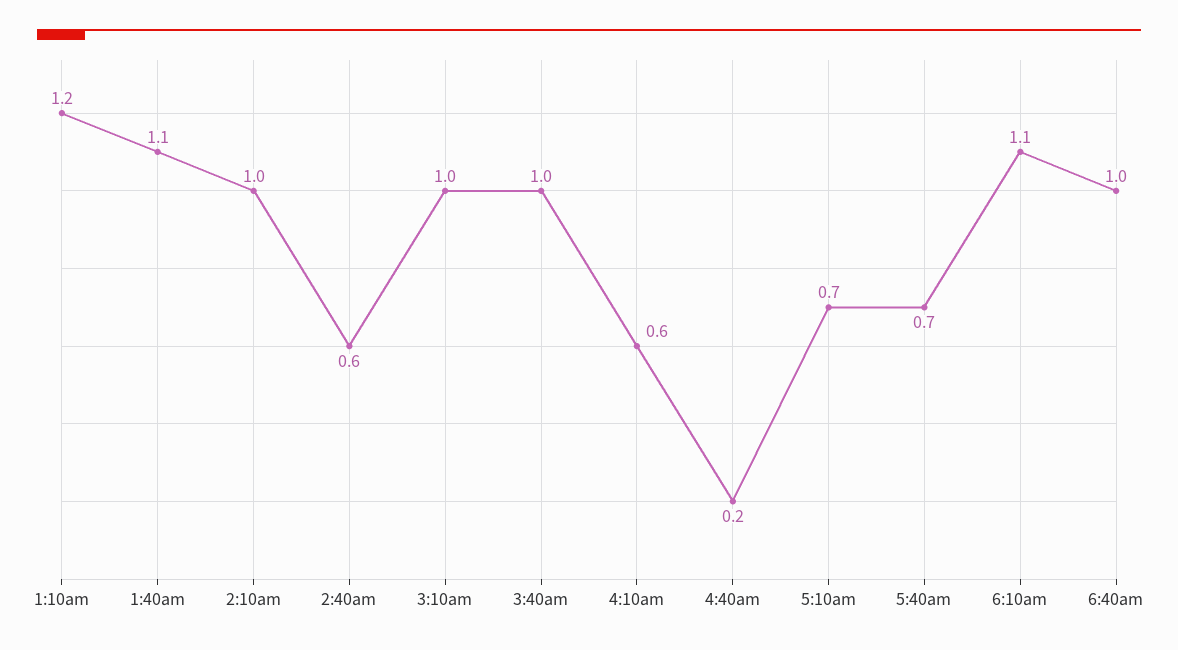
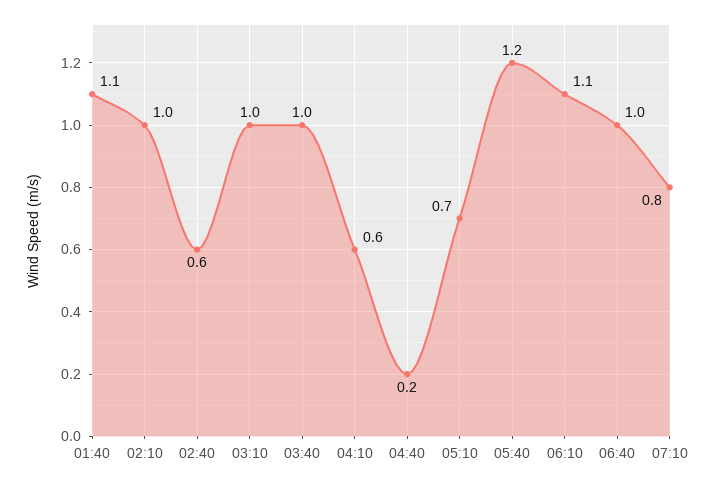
1:10am: 1.2 -> none
5:40am: 0.7 -> 1.2
07:10: none -> 0.8

